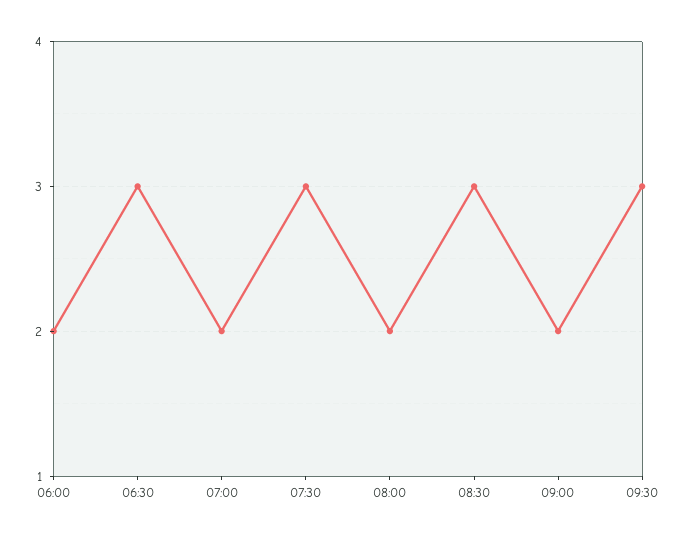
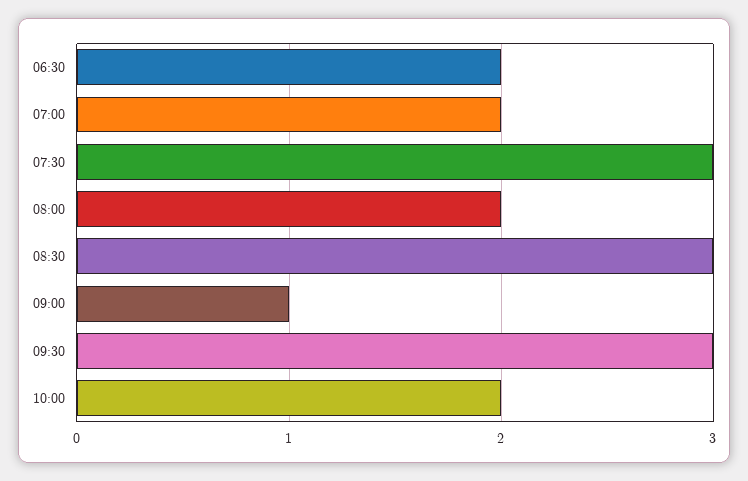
06:00: 2 -> none
06:30: 3 -> 2
09:00: 2 -> 1
10:00: none -> 2

